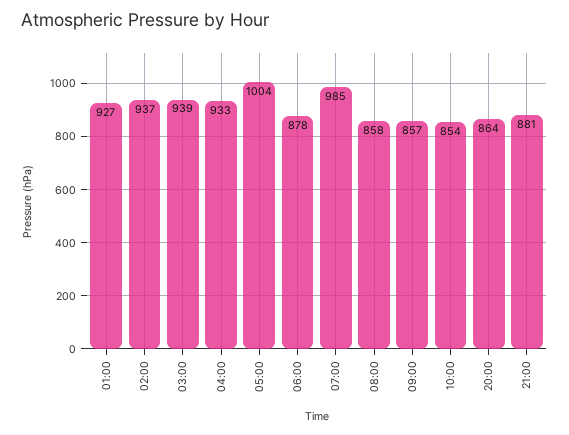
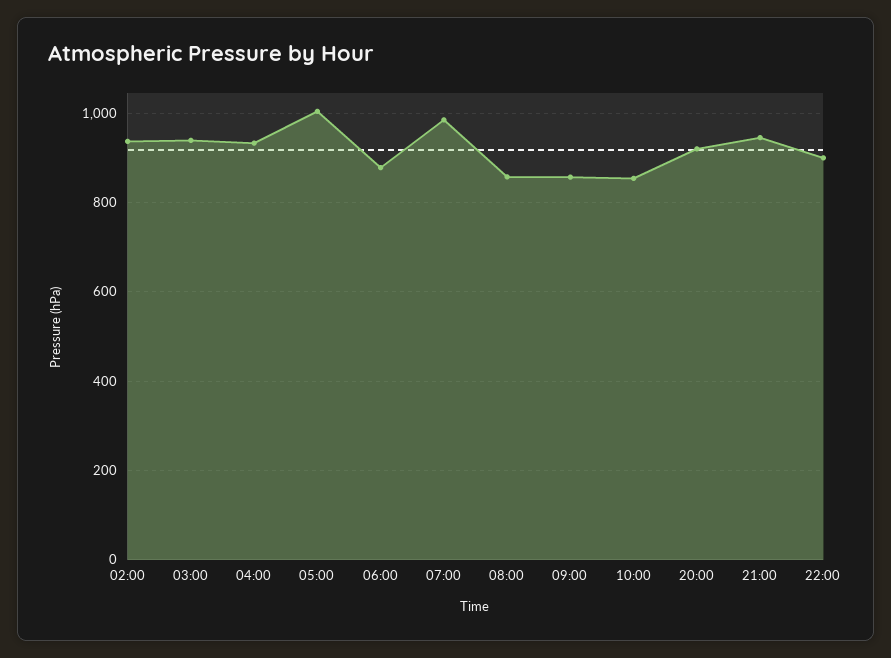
01:00: 927 -> none
20:00: 864 -> 920
21:00: 881 -> 940
22:00: none -> 900

